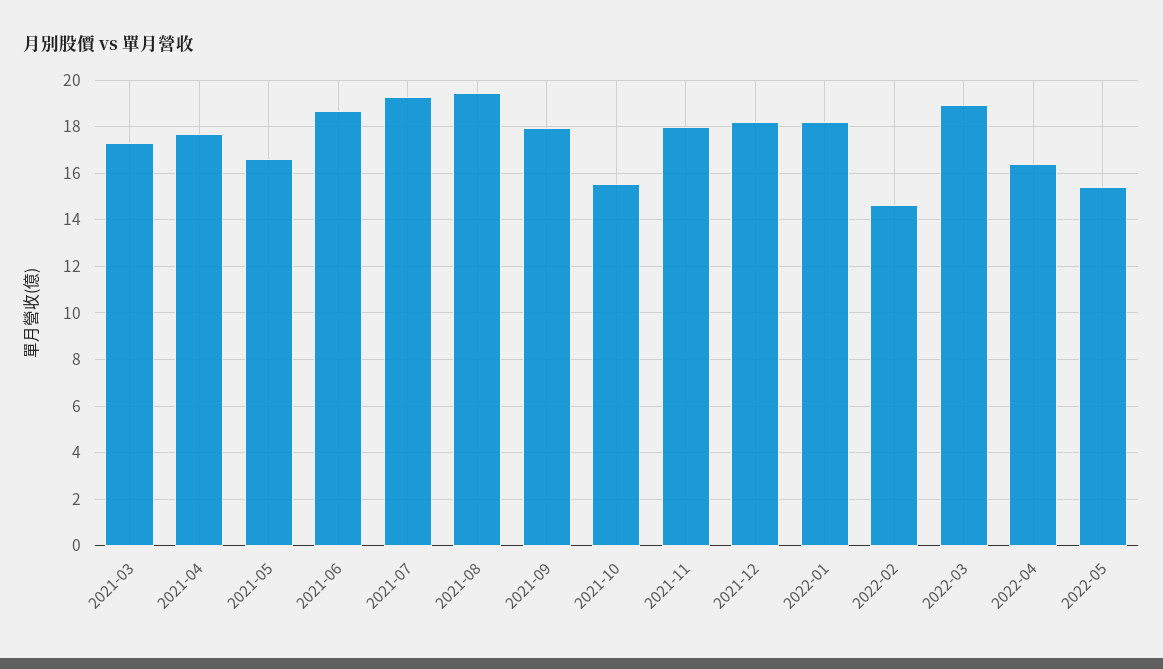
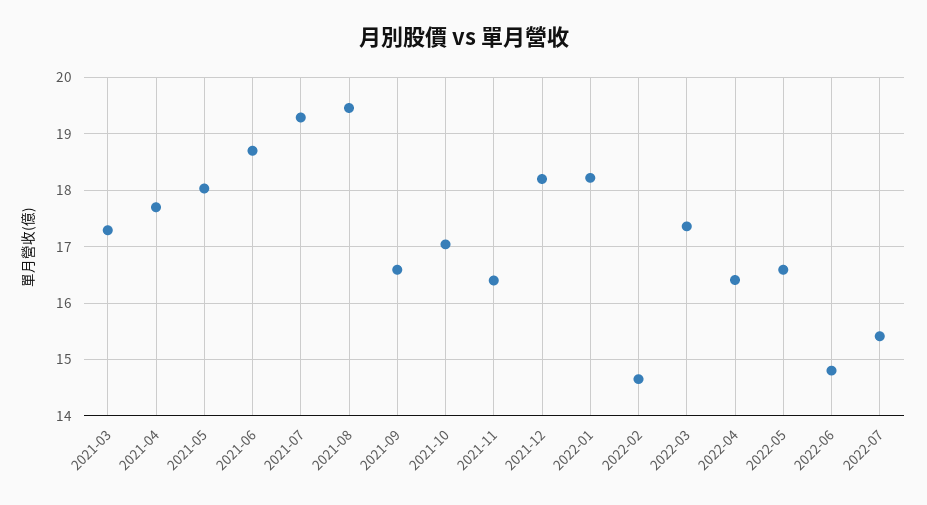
2021-05: 16.5 -> 18
2021-09: 18 -> 16.6
2021-10: 15.5 -> 17
2021-11: 18 -> 16.4
2022-03: 19 -> 17.4
2022-05: 15.5 -> 16.6
2022-06: none -> 14.8
2022-07: none -> 15.4

